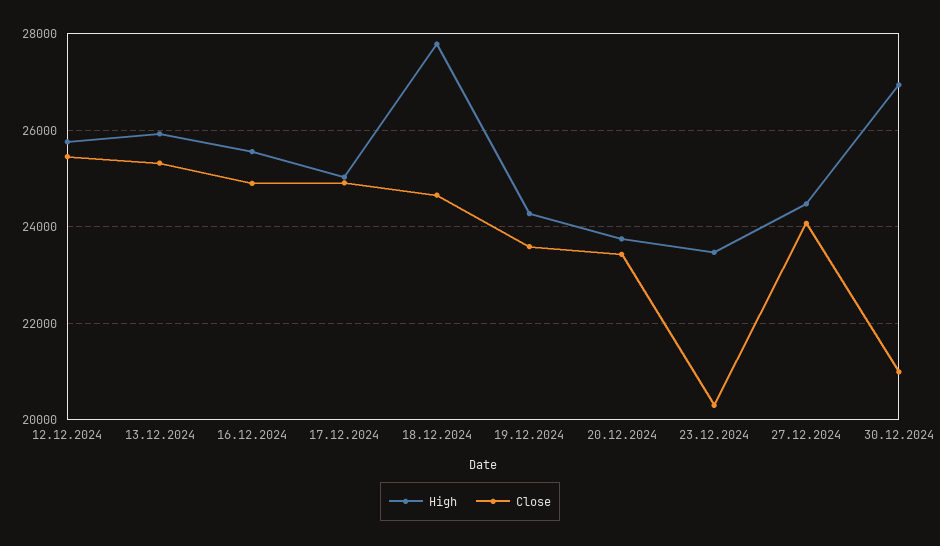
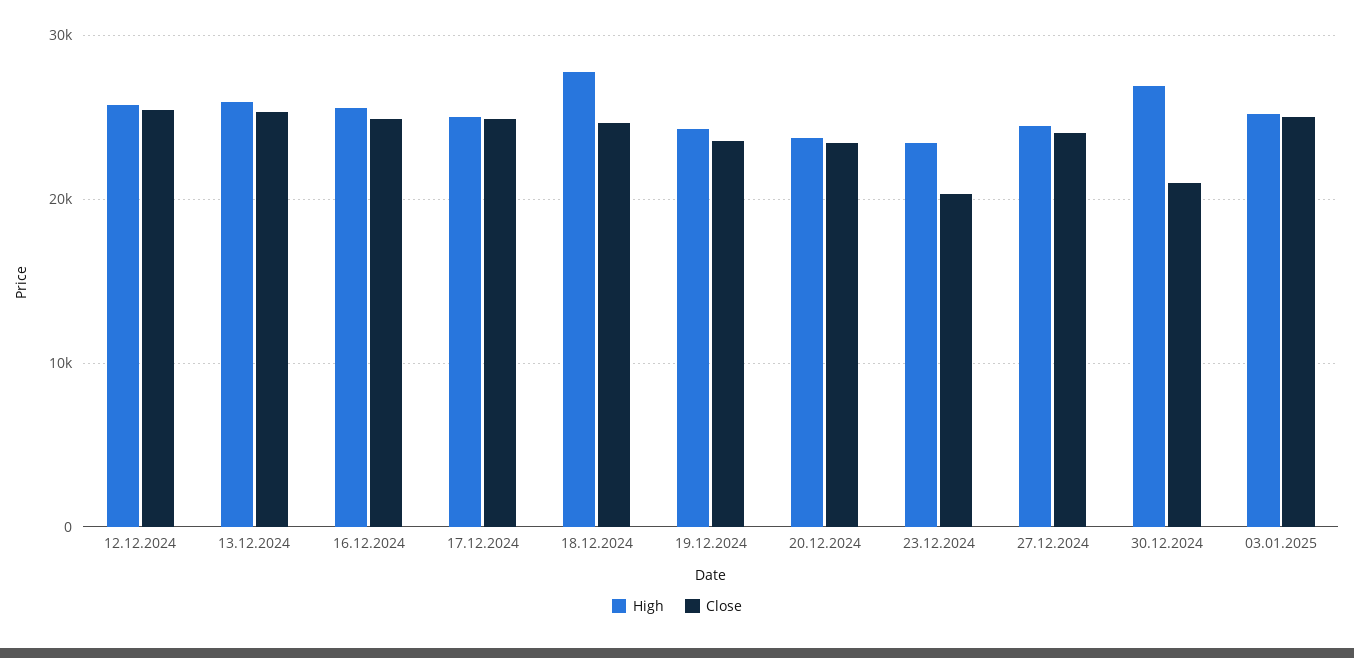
High, 03.01.2025: none -> 25000
Close, 03.01.2025: none -> 25000

